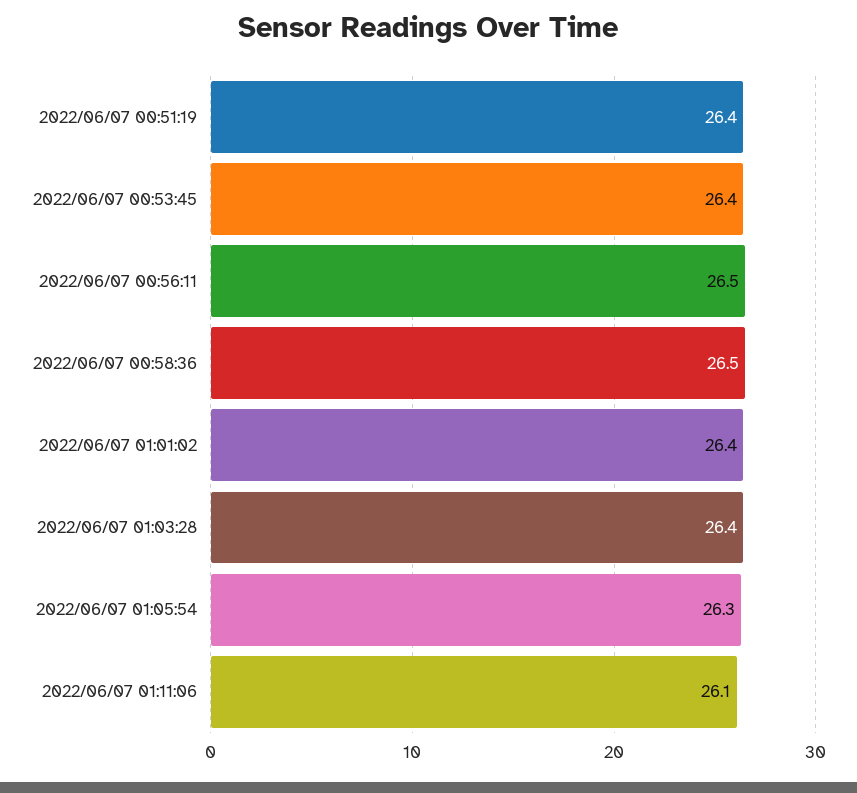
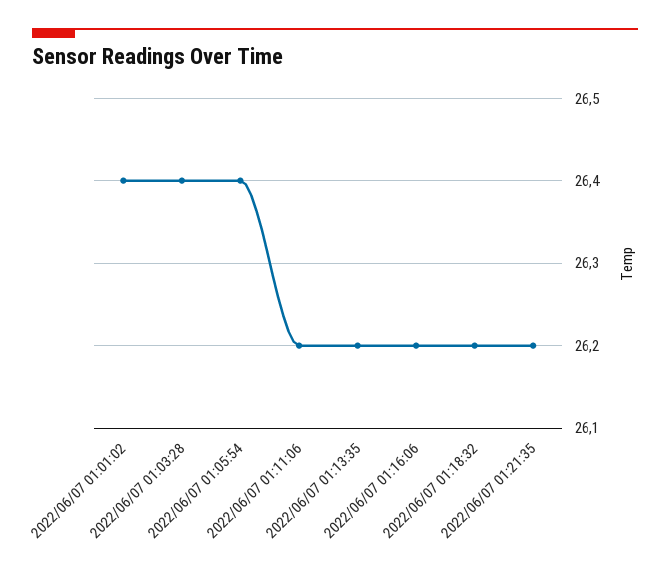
2022/06/07 00:51:19: 26.4 -> none
2022/06/07 00:53:45: 26.4 -> none
2022/06/07 00:56:11: 26.5 -> none
2022/06/07 00:58:36: 26.5 -> none
2022/06/07 01:05:54: 26.3 -> 26.4
2022/06/07 01:11:06: 26.1 -> 26.2
2022/06/07 01:13:35: none -> 26.2
2022/06/07 01:16:06: none -> 26.2
2022/06/07 01:18:32: none -> 26.2
2022/06/07 01:21:35: none -> 26.2

